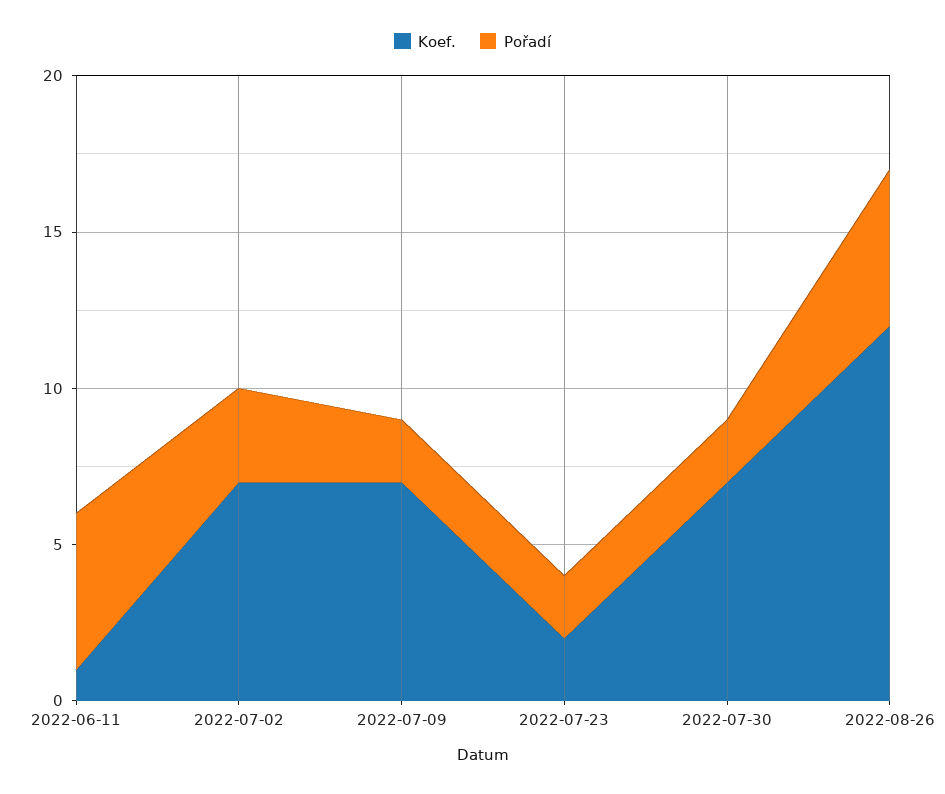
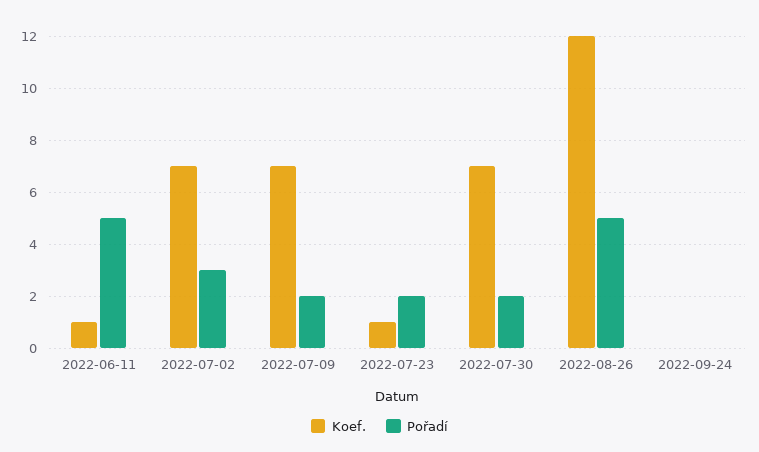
Koef., 2022-07-23: 2 -> 1
Koef., 2022-09-24: none -> 0
Pořadí, 2022-09-24: none -> 0

